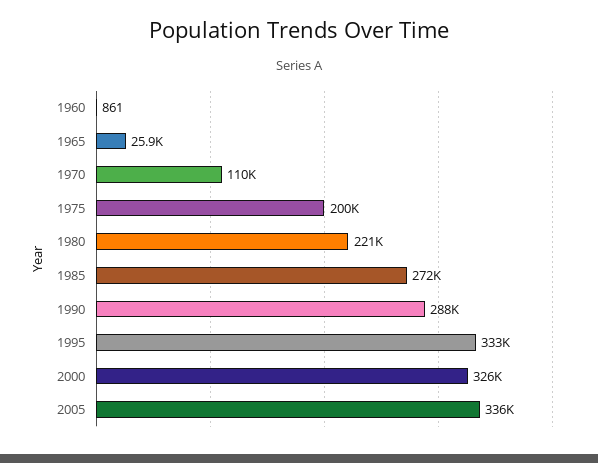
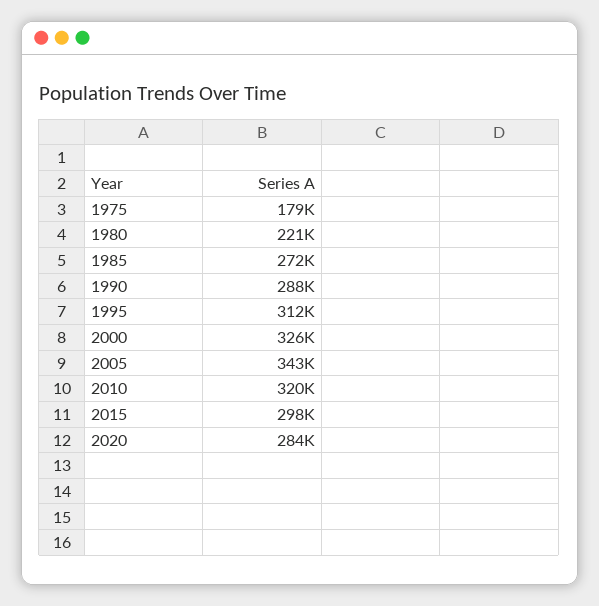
1960: 861 -> none
1965: 25900 -> none
1970: 110000 -> none
1975: 200000 -> 179000
1995: 333000 -> 312000
2005: 336000 -> 343000
2010: none -> 320000
2015: none -> 298000
2020: none -> 284000

